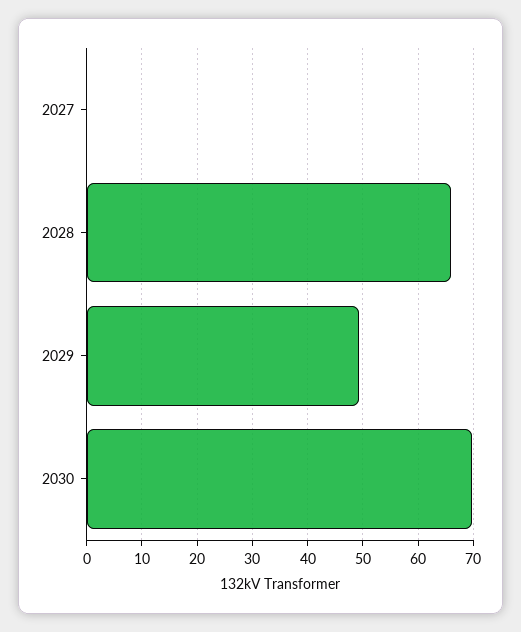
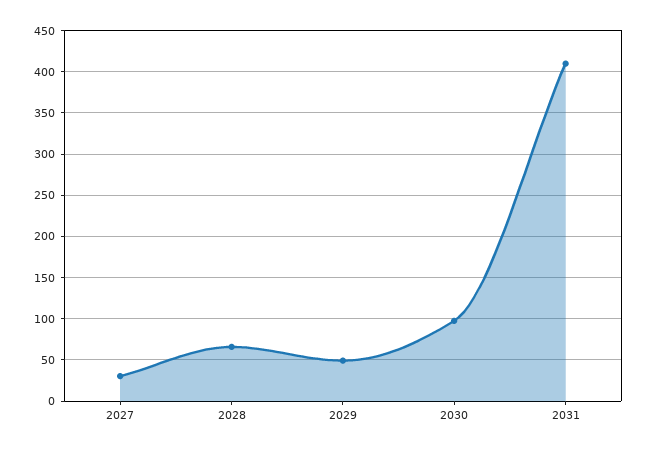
2027: 0 -> 30
2030: 70 -> 100
2031: none -> 410

